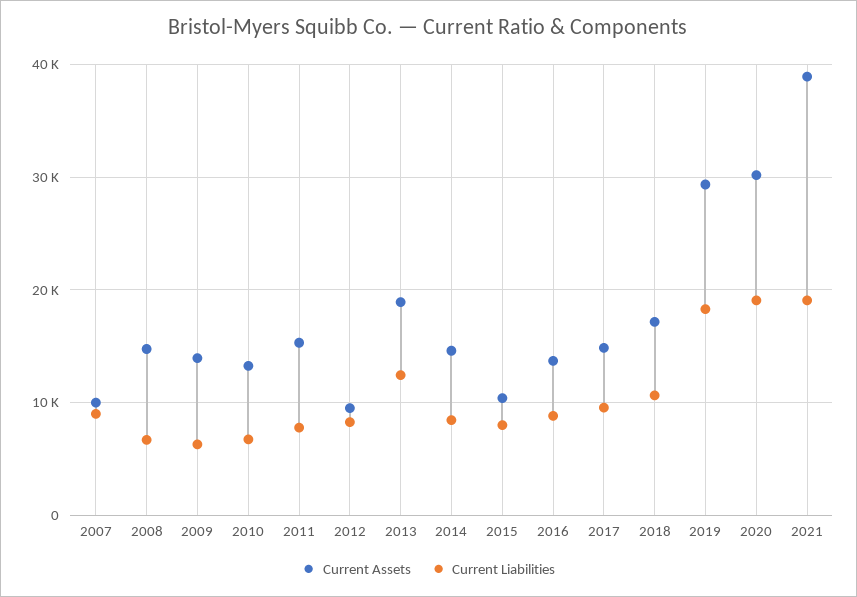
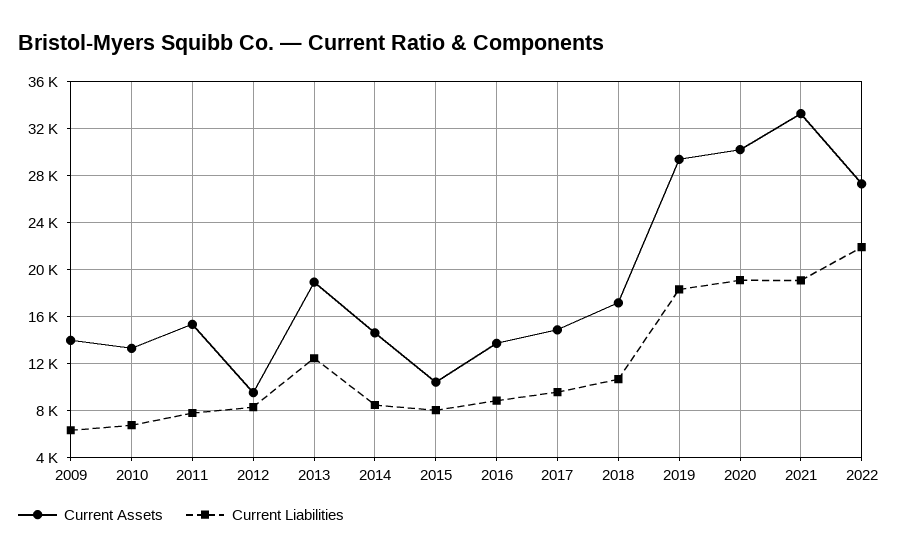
Current Assets, 2007: 10000 -> none
Current Liabilities, 2007: 9000 -> none
Current Assets, 2008: 15000 -> none
Current Liabilities, 2008: 7000 -> none
Current Assets, 2021: 39000 -> 33000
Current Assets, 2022: none -> 27000
Current Liabilities, 2022: none -> 22000

